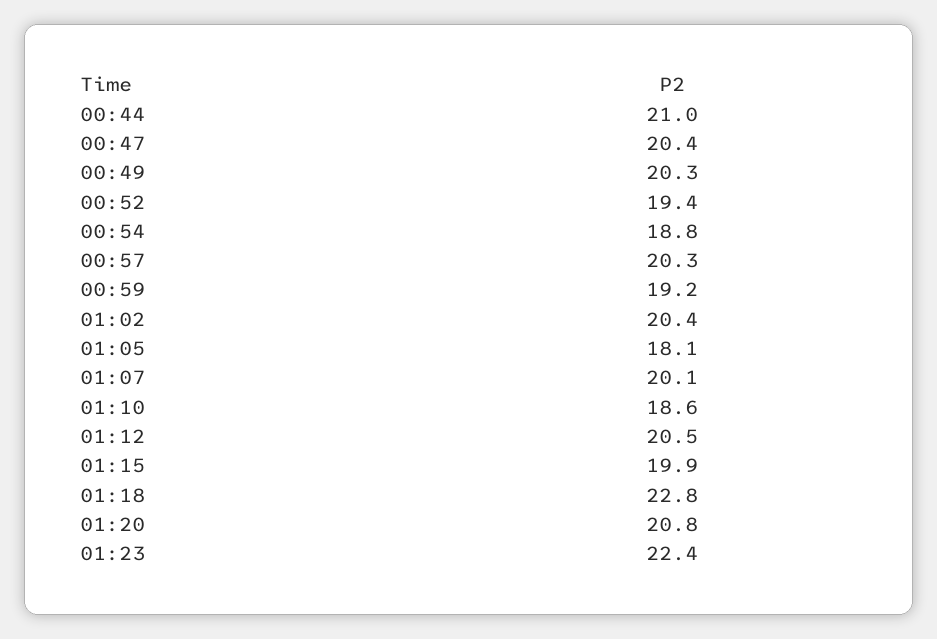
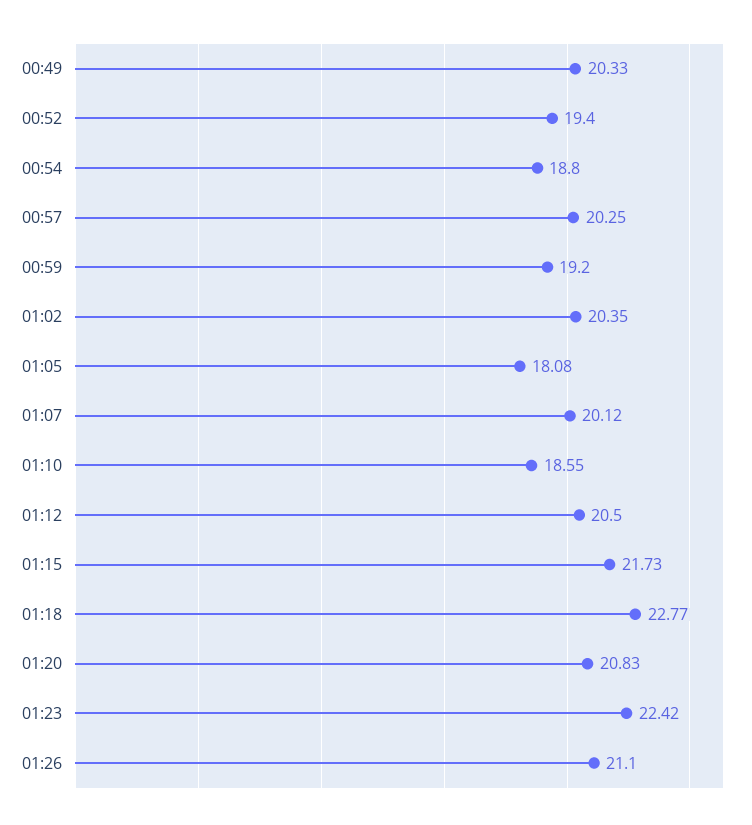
00:44: 21 -> none
00:47: 20.4 -> none
01:15: 19.9 -> 21.73
01:26: none -> 21.1

